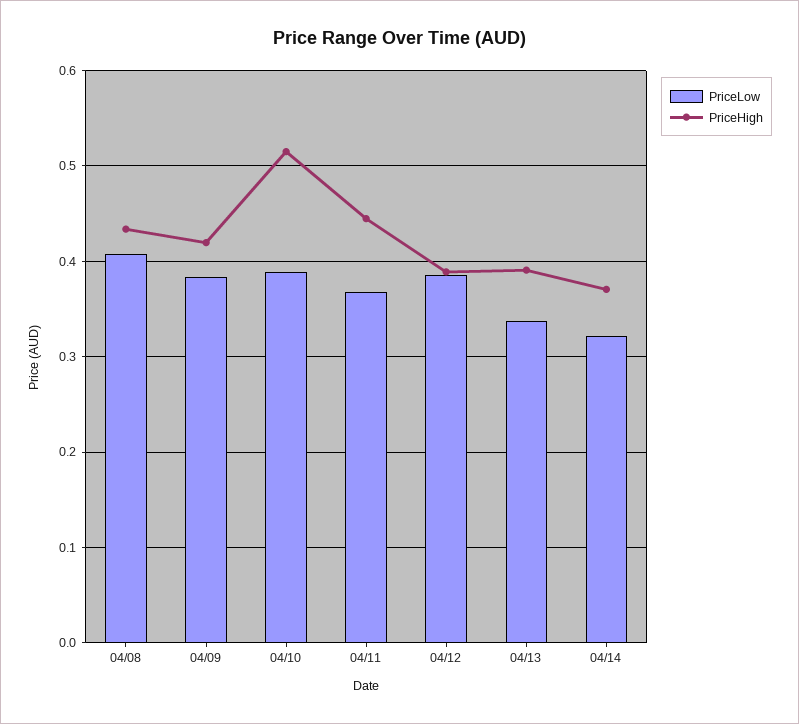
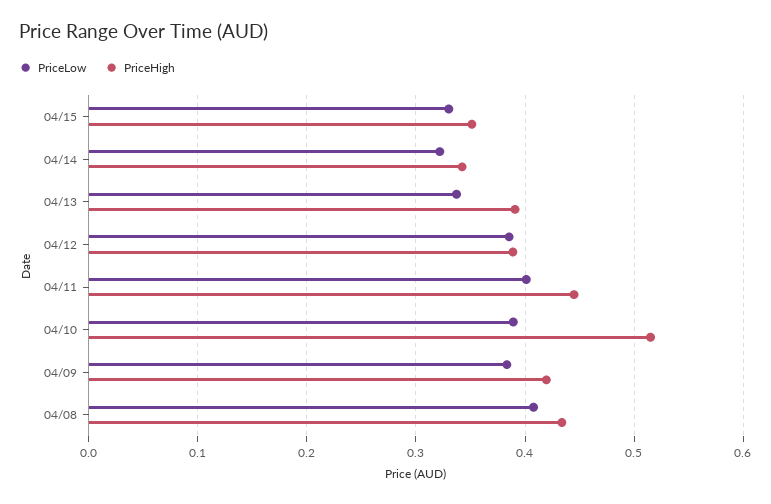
PriceLow, 04/11: 0.37 -> 0.4
PriceHigh, 04/14: 0.37 -> 0.34
PriceLow, 04/15: none -> 0.33
PriceHigh, 04/15: none -> 0.35

